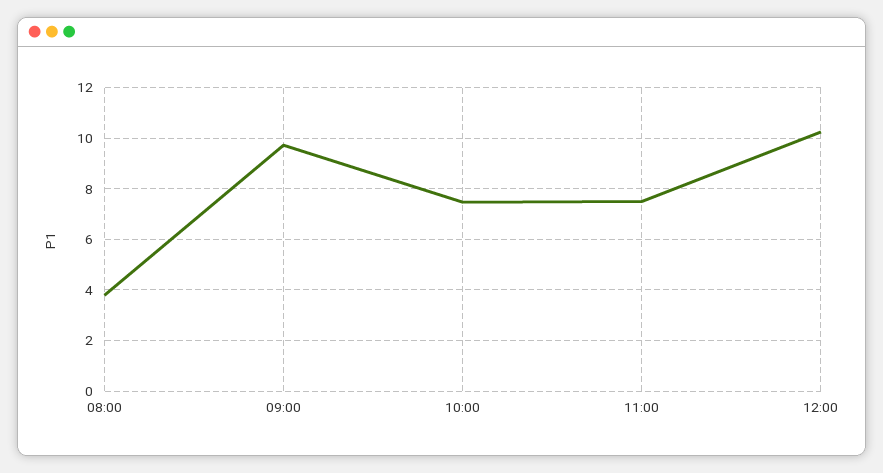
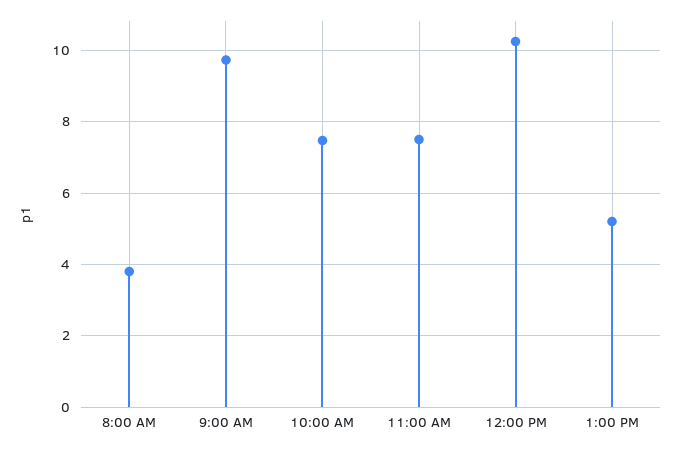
1:00 PM: none -> 5.2

